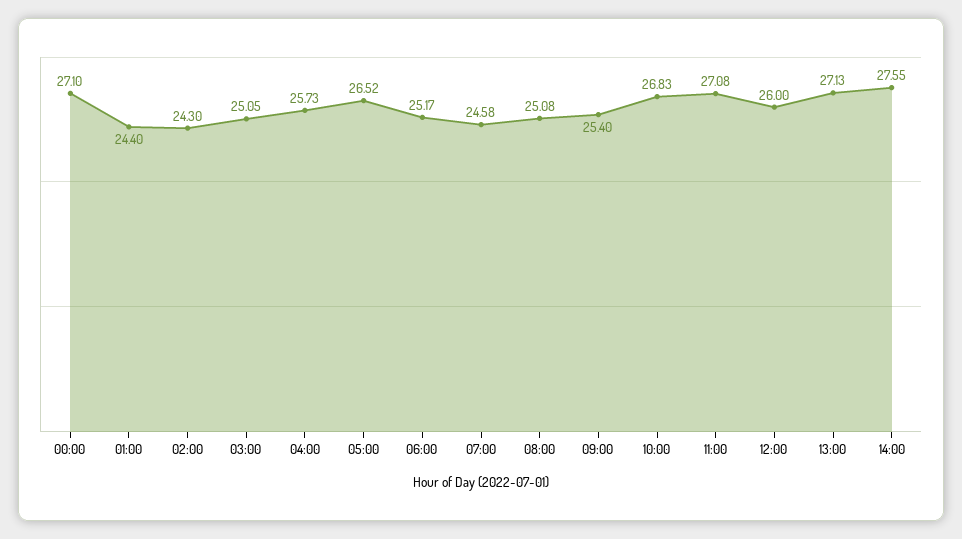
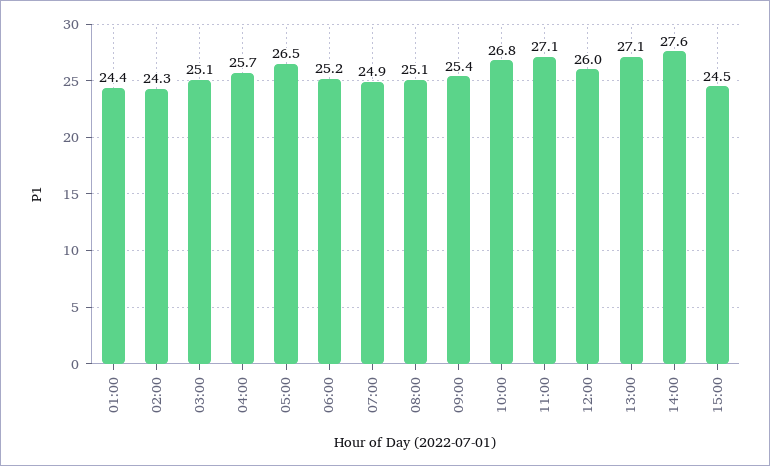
00:00: 27.1 -> none
07:00: 24.58 -> 24.9
15:00: none -> 24.5

